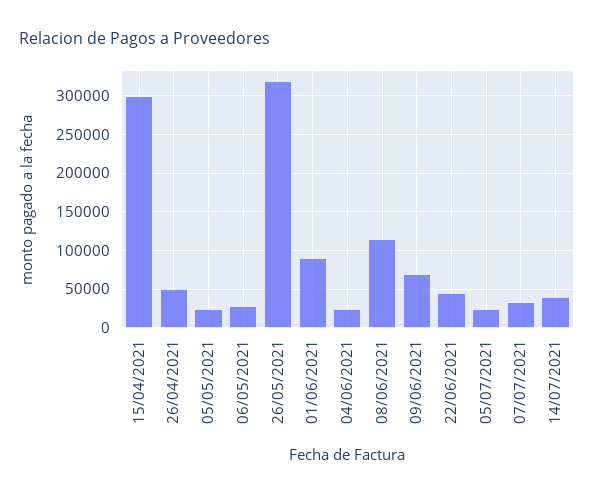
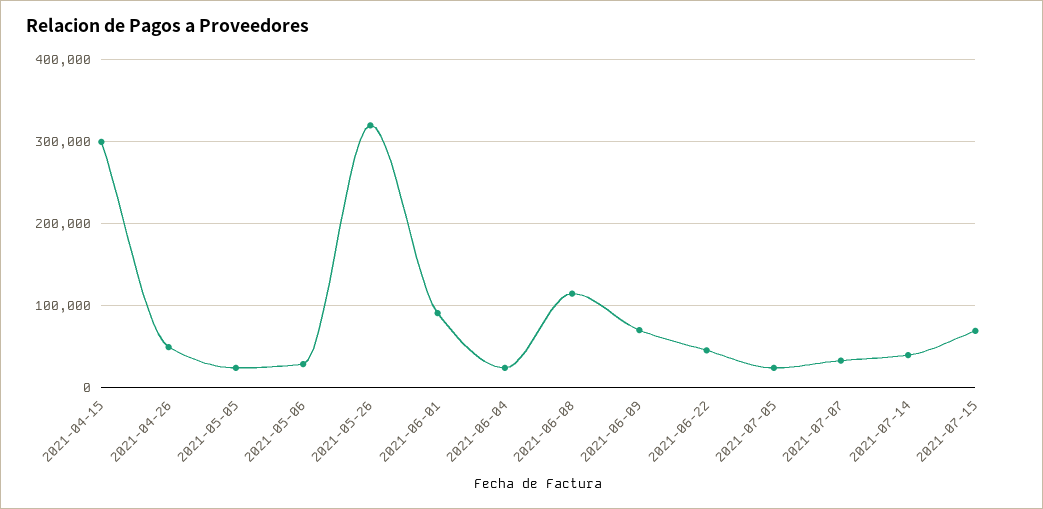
2021-07-15: none -> 70000

